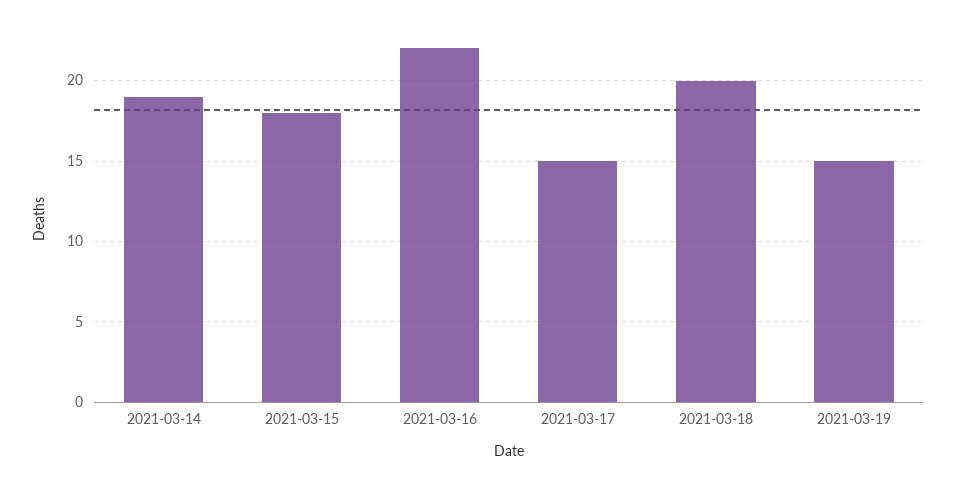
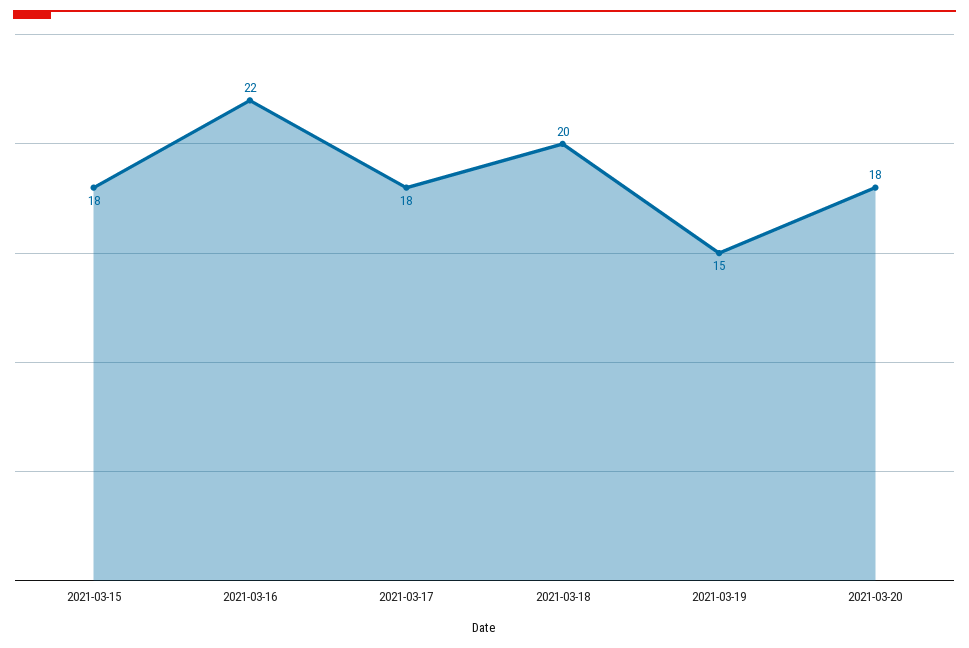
2021-03-14: 19 -> none
2021-03-17: 15 -> 18
2021-03-20: none -> 18

